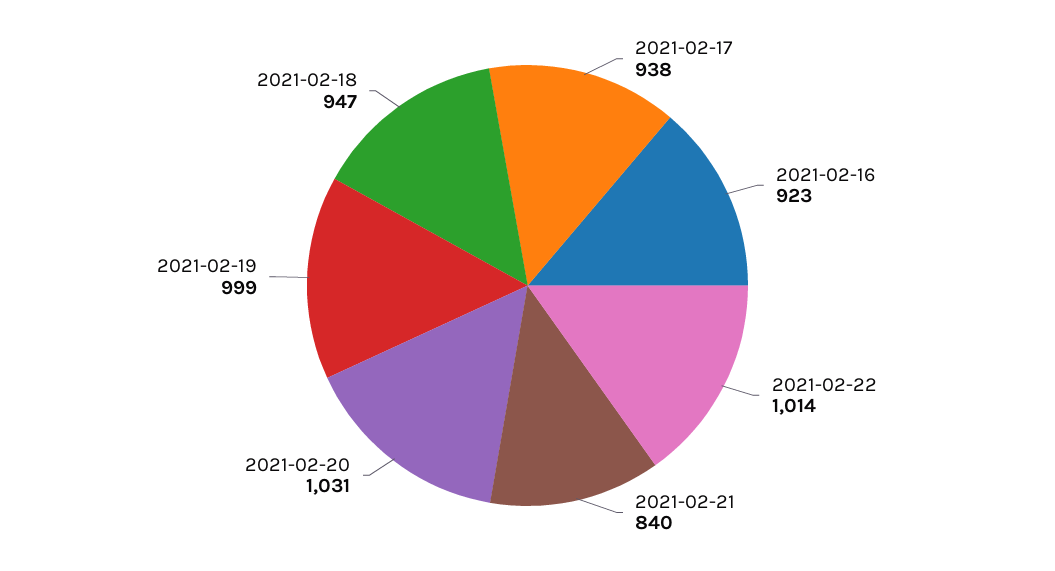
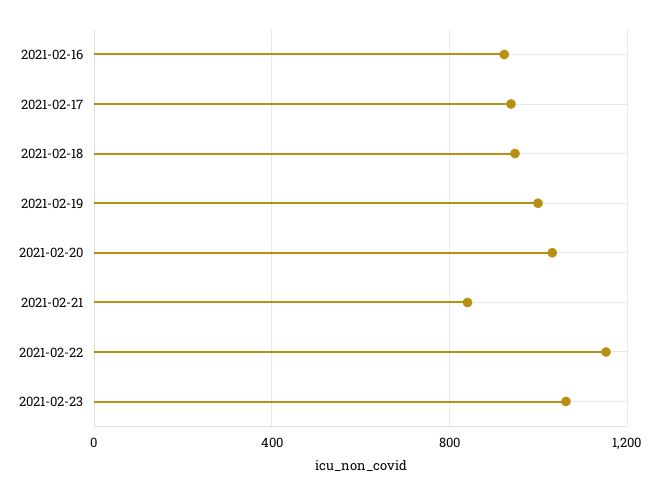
2021-02-22: 1014 -> 1150
2021-02-23: none -> 1050

